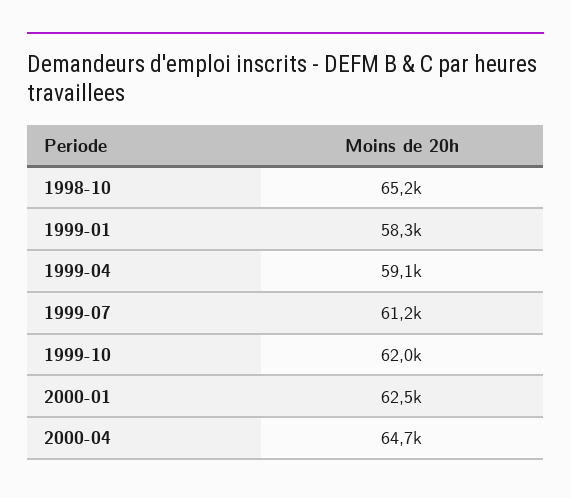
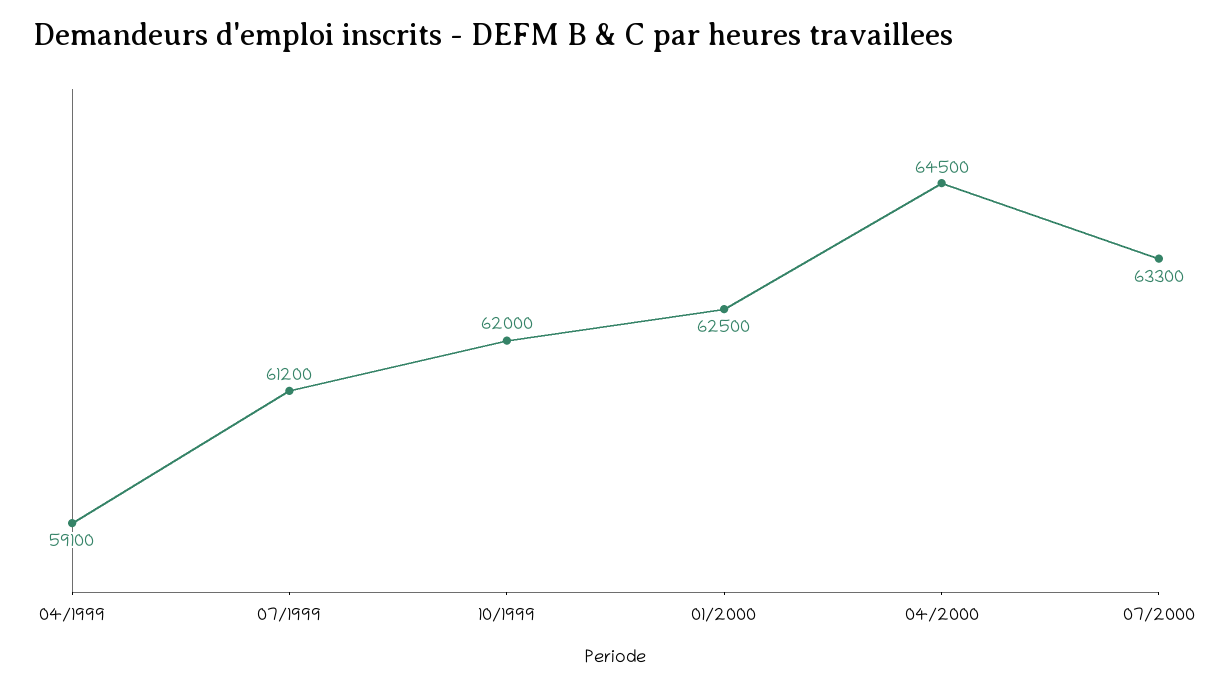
1998-10: 65200 -> none
1999-01: 58300 -> none
2000-04: 64700 -> 64500
07/2000: none -> 63300

